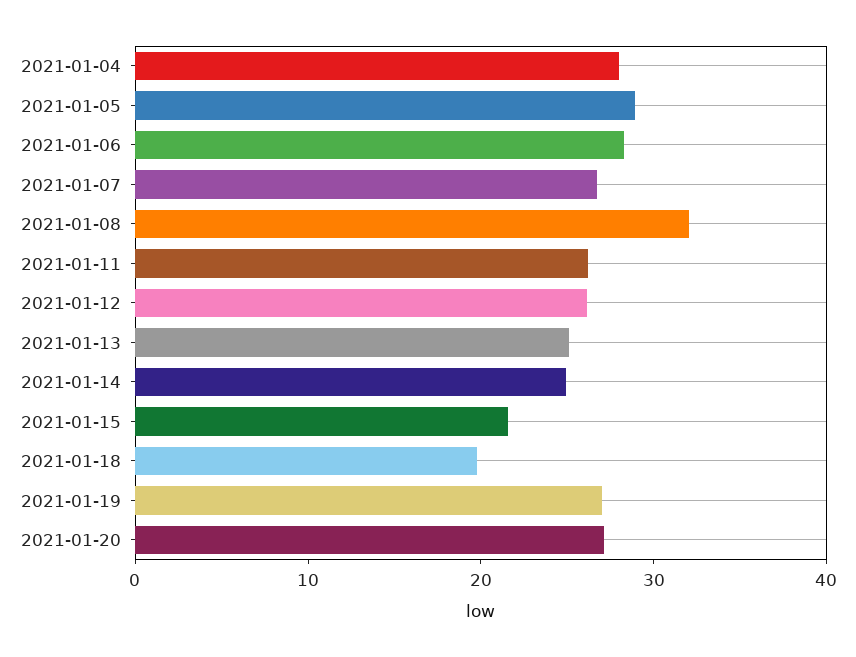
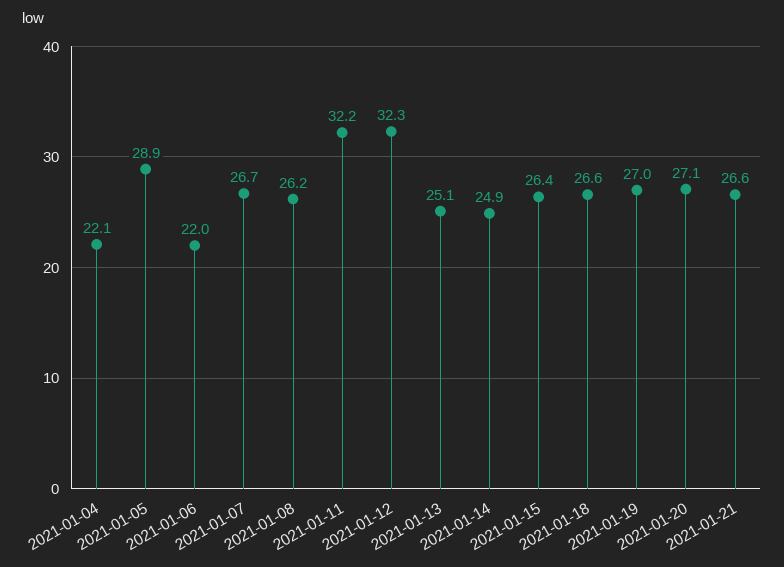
2021-01-04: 28 -> 22.1
2021-01-06: 28 -> 22
2021-01-08: 32 -> 26.2
2021-01-11: 26 -> 32.2
2021-01-12: 26 -> 32.3
2021-01-15: 22 -> 26.4
2021-01-18: 20 -> 26.6
2021-01-21: none -> 26.6

